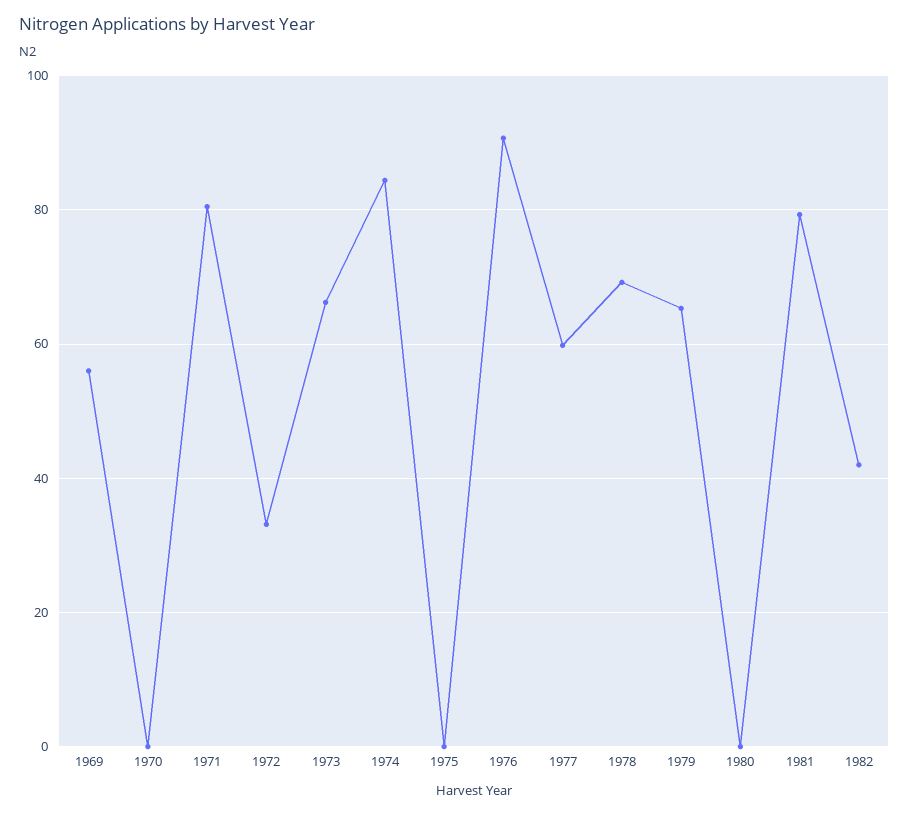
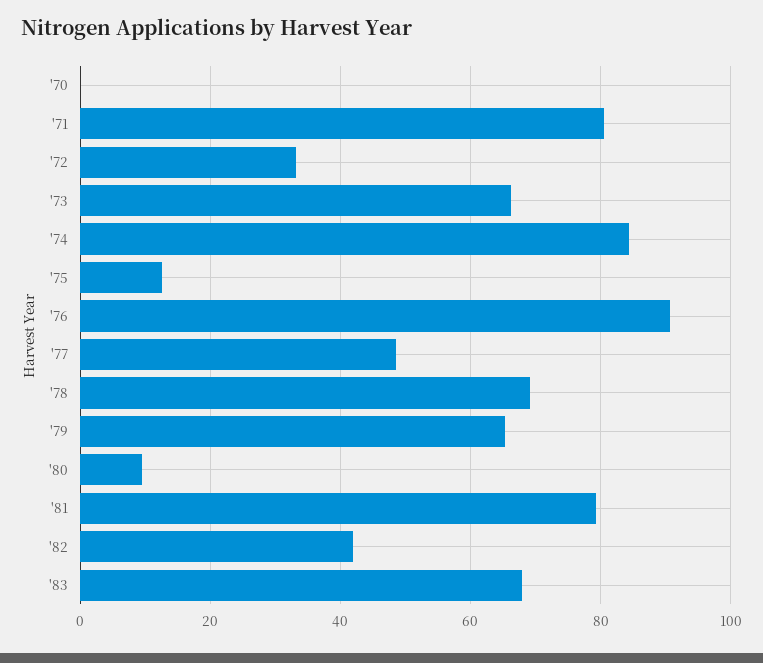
1969: 56 -> none
1975: 0 -> 12
1977: 60 -> 48
1980: 0 -> 10
'83: none -> 68

